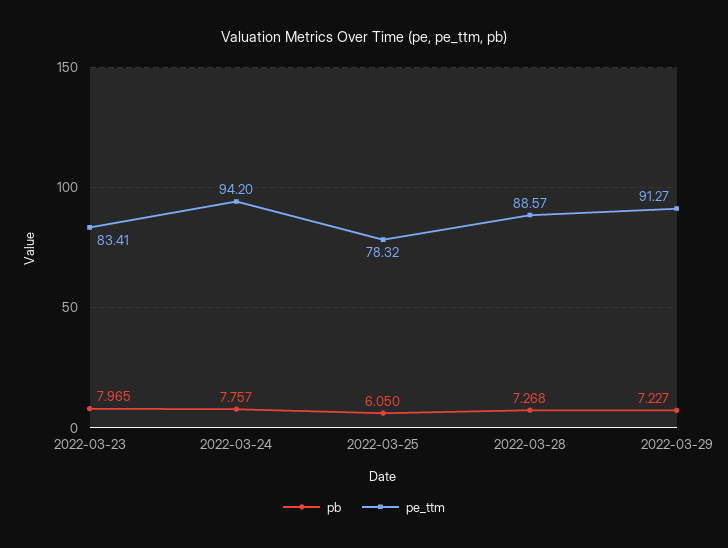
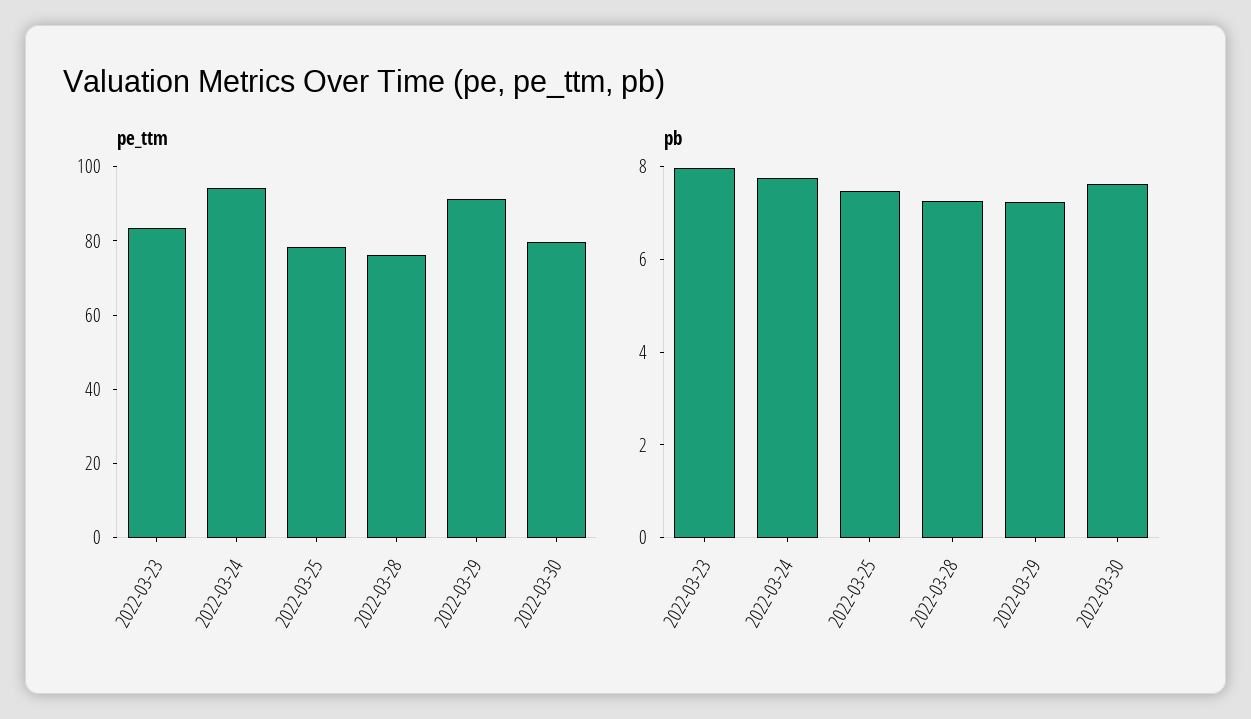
pb, 2022-03-25: 6.05 -> 7.5
pe_ttm, 2022-03-28: 88.57 -> 75
pe_ttm, 2022-03-30: none -> 80
pb, 2022-03-30: none -> 7.5

